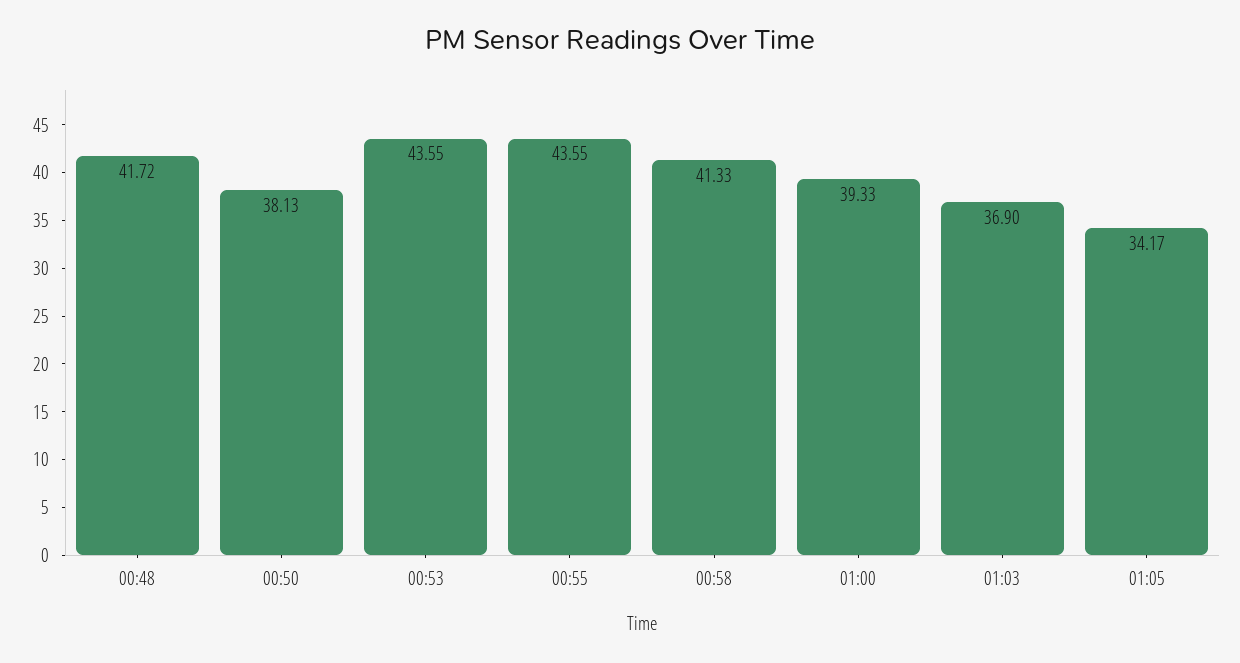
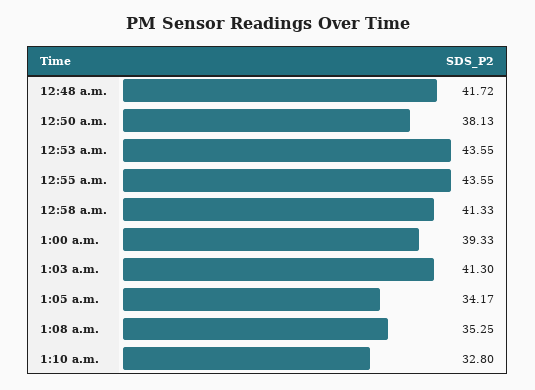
01:03: 36.9 -> 41.3
1:08 a.m.: none -> 35.25
1:10 a.m.: none -> 32.8

